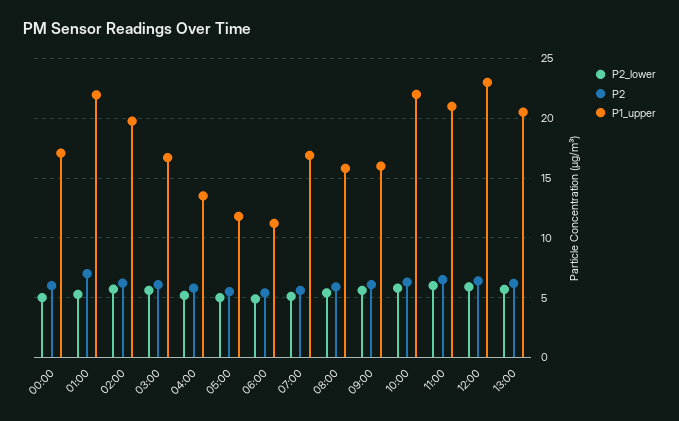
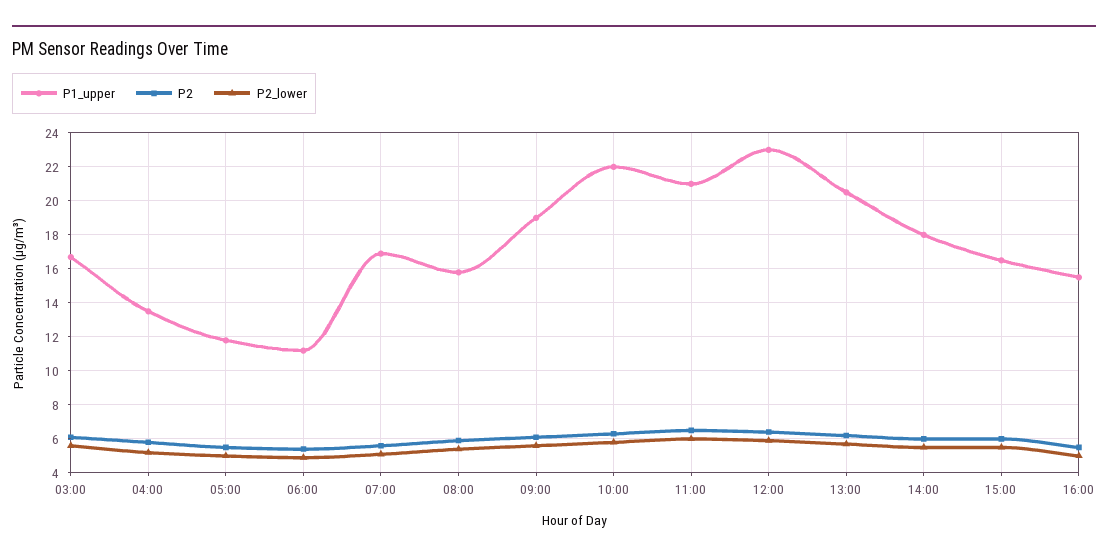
P2_lower, 00:00: 5 -> none
P2, 00:00: 6 -> none
P1_upper, 00:00: 17 -> none
P2_lower, 01:00: 5 -> none
P2, 01:00: 7 -> none
P1_upper, 01:00: 22 -> none
P2_lower, 02:00: 6 -> none
P2, 02:00: 6 -> none
P1_upper, 02:00: 20 -> none
P1_upper, 09:00: 16 -> 19
P1_upper, 14:00: none -> 18
P2, 14:00: none -> 6
P2_lower, 14:00: none -> 5.5
P1_upper, 15:00: none -> 16.5
P2, 15:00: none -> 6
P2_lower, 15:00: none -> 5.5
P1_upper, 16:00: none -> 15.5
P2, 16:00: none -> 5.5
P2_lower, 16:00: none -> 5

